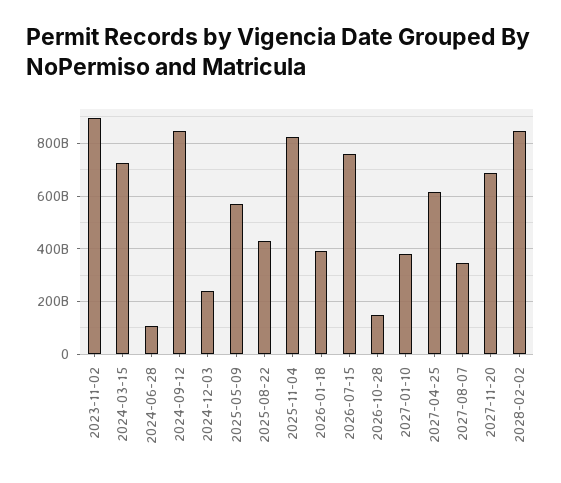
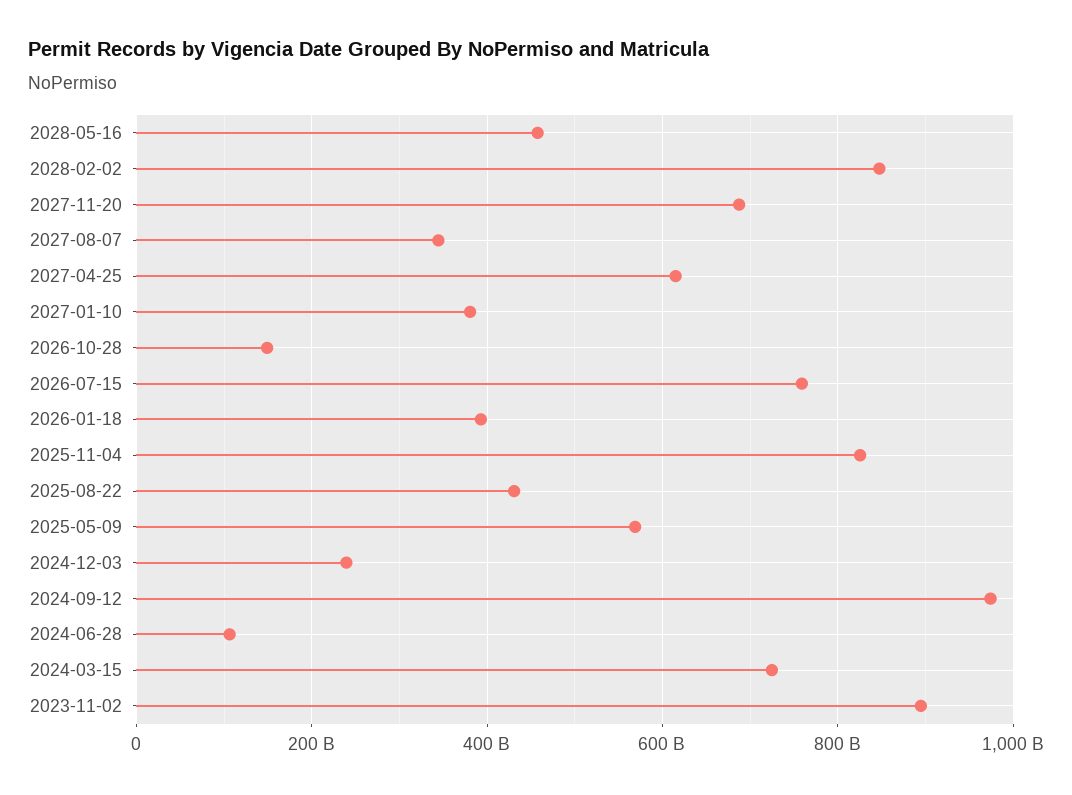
2024-09-12: 850000000000 -> 980000000000
2028-05-16: none -> 460000000000

